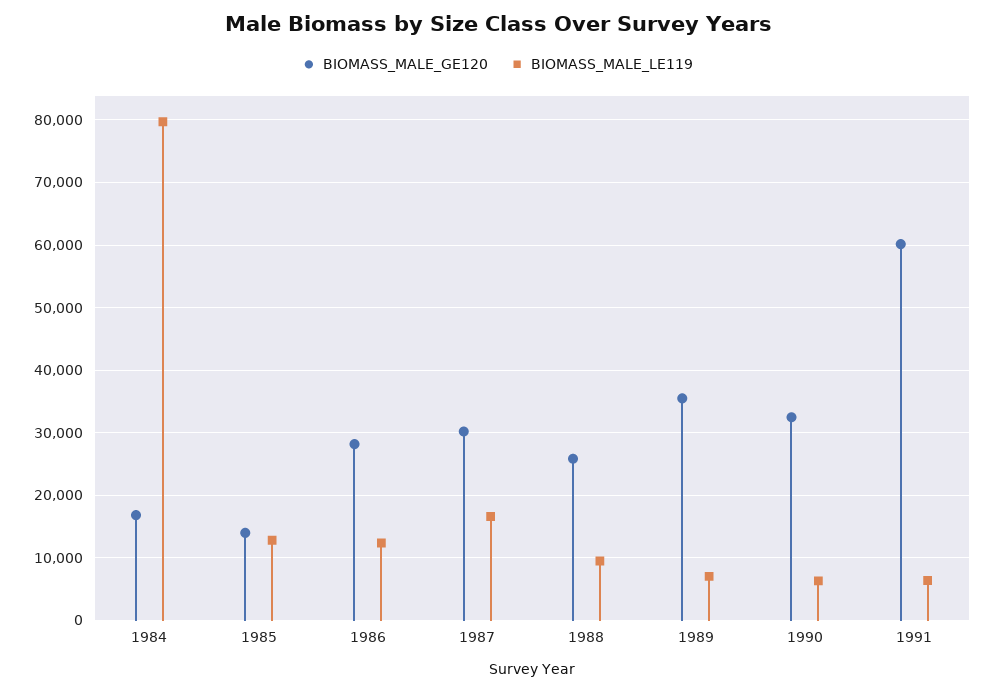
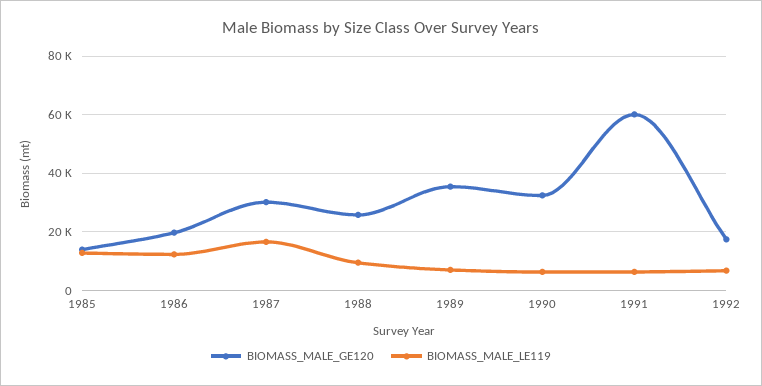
BIOMASS_MALE_GE120, 1984: 17000 -> none
BIOMASS_MALE_LE119, 1984: 80000 -> none
BIOMASS_MALE_GE120, 1986: 28000 -> 20000
BIOMASS_MALE_GE120, 1992: none -> 17500
BIOMASS_MALE_LE119, 1992: none -> 7500

